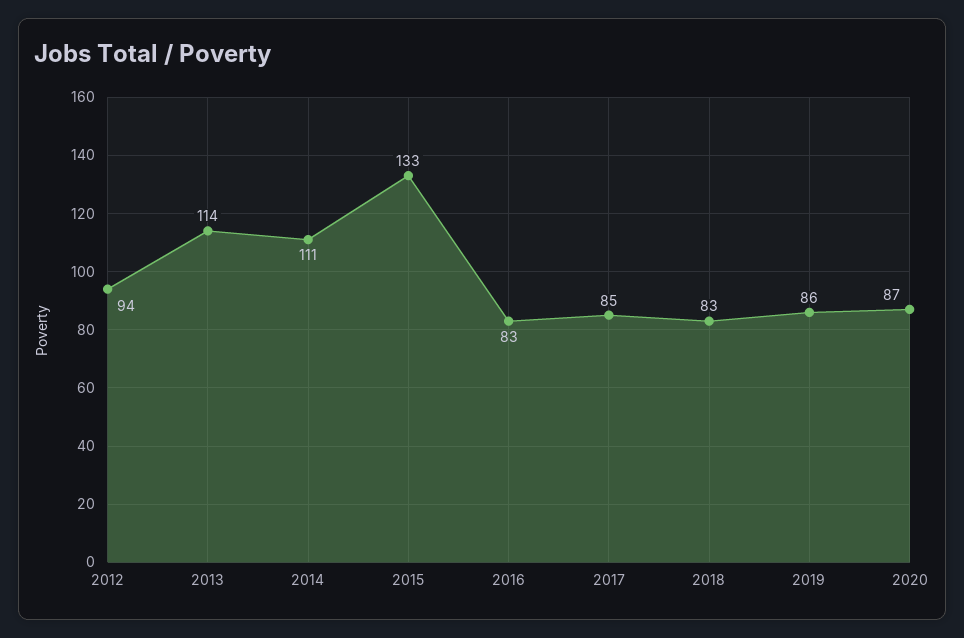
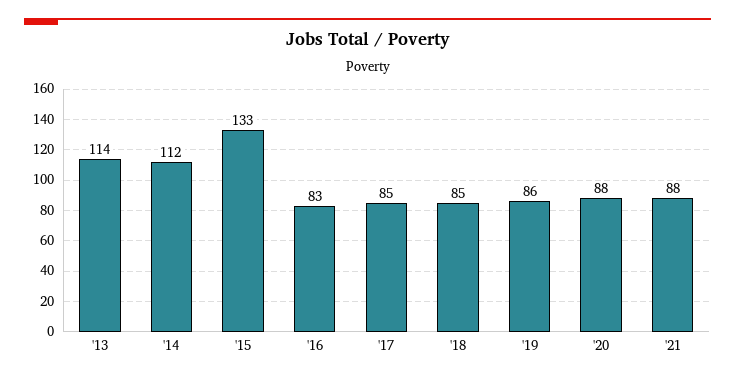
2012: 94 -> none
2014: 111 -> 112
2018: 83 -> 85
2020: 87 -> 88
'21: none -> 88

